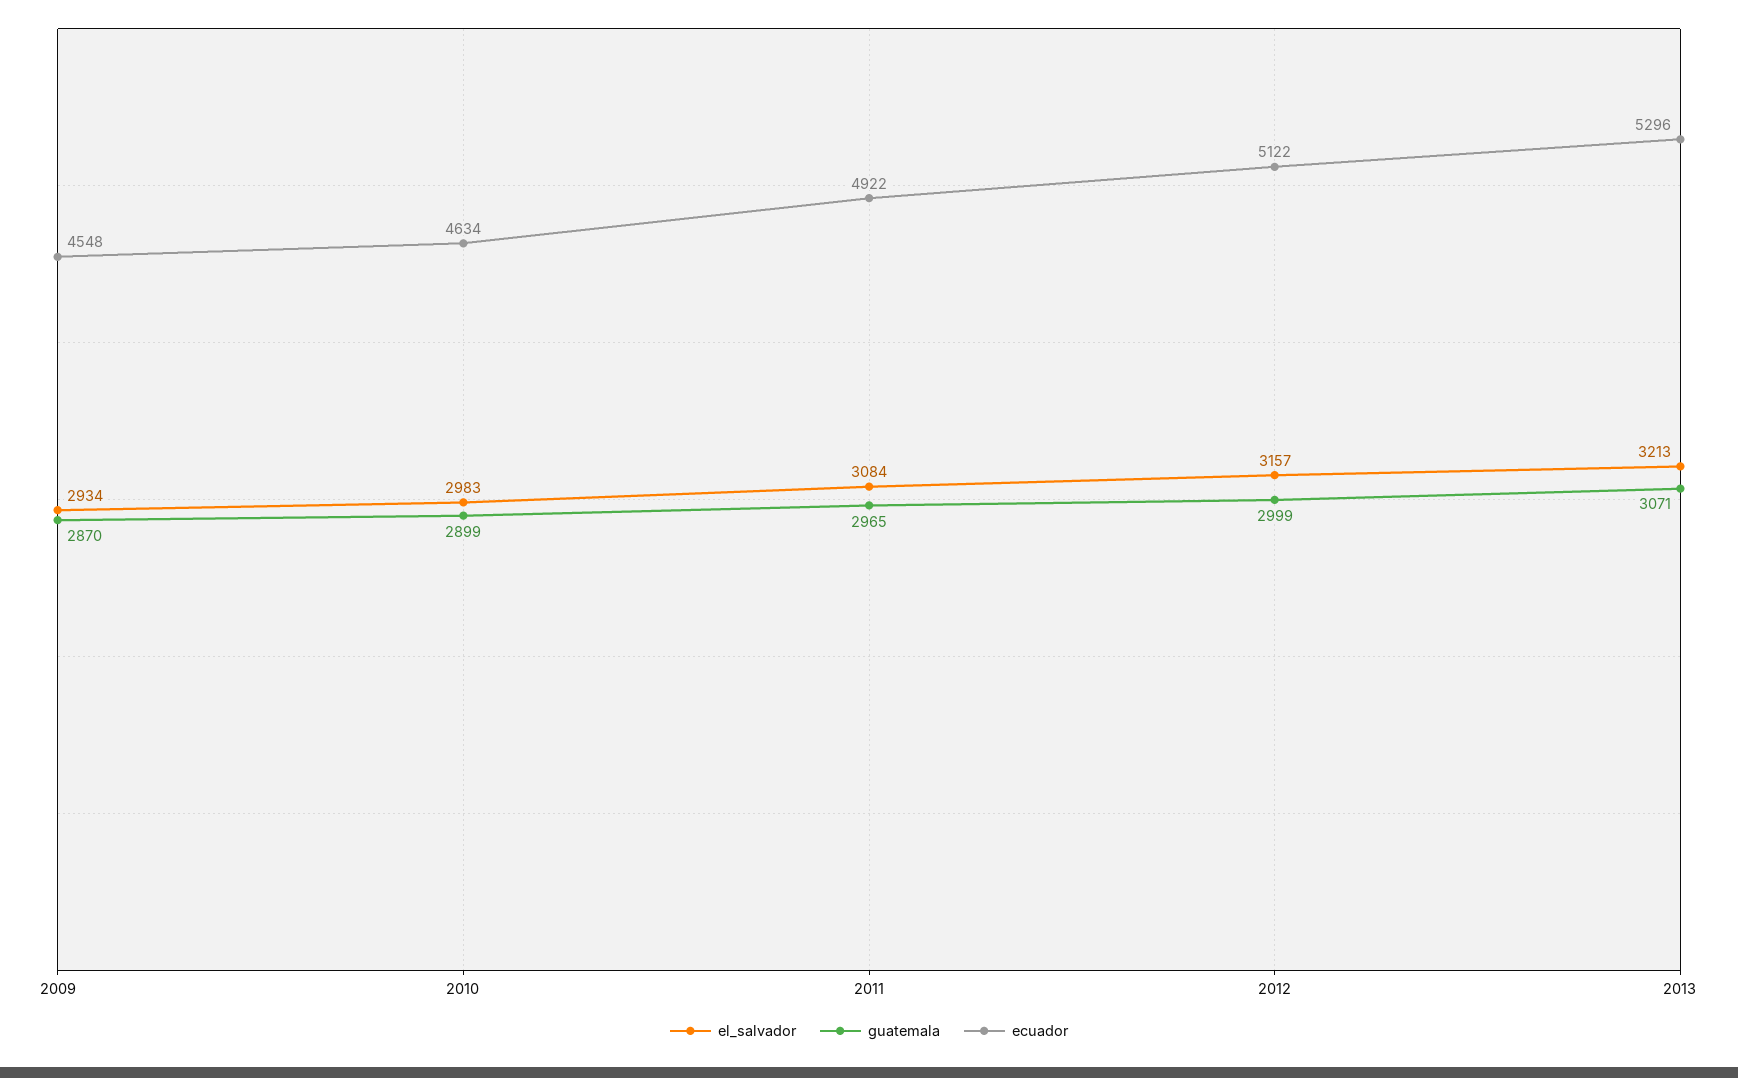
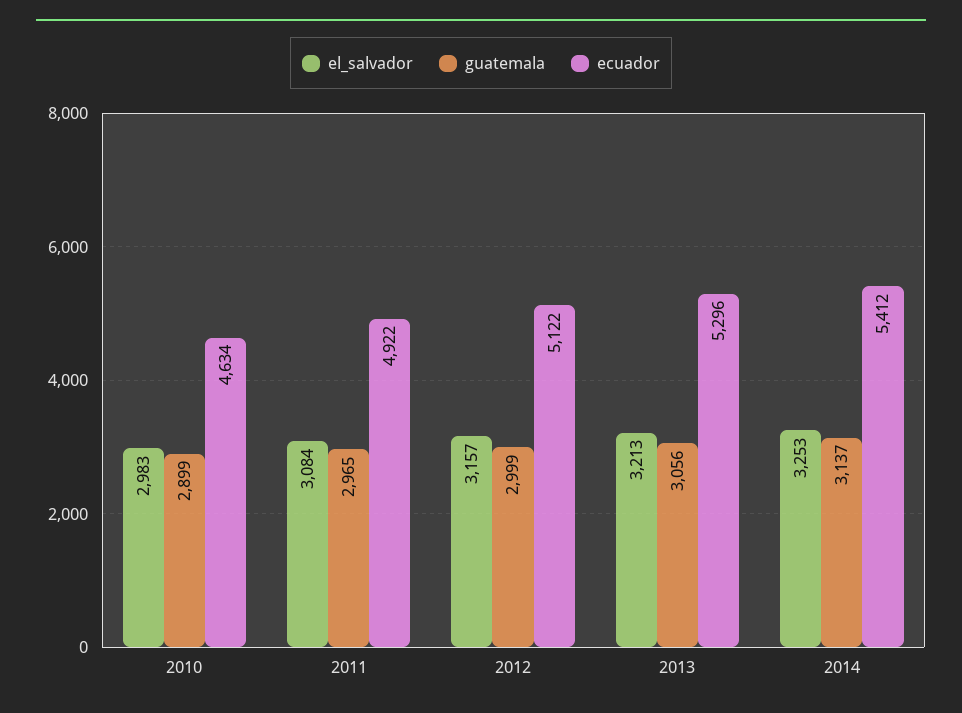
el_salvador, 2009: 2934 -> none
guatemala, 2009: 2870 -> none
ecuador, 2009: 4548 -> none
guatemala, 2013: 3071 -> 3056
el_salvador, 2014: none -> 3253
guatemala, 2014: none -> 3137
ecuador, 2014: none -> 5412

